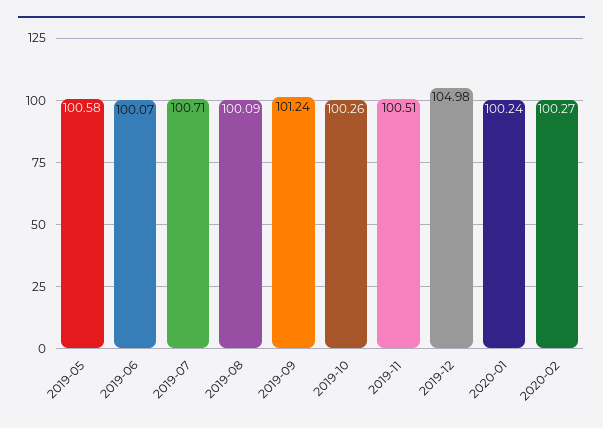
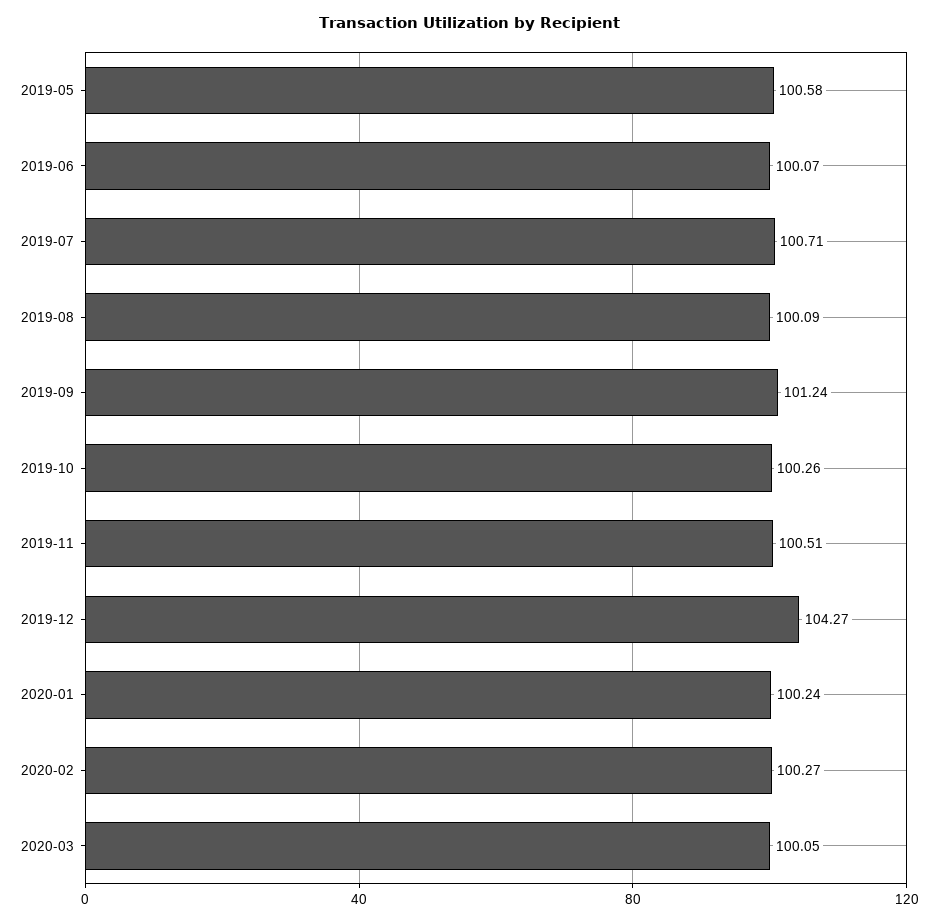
2019-12: 104.98 -> 104.27
2020-03: none -> 100.05

